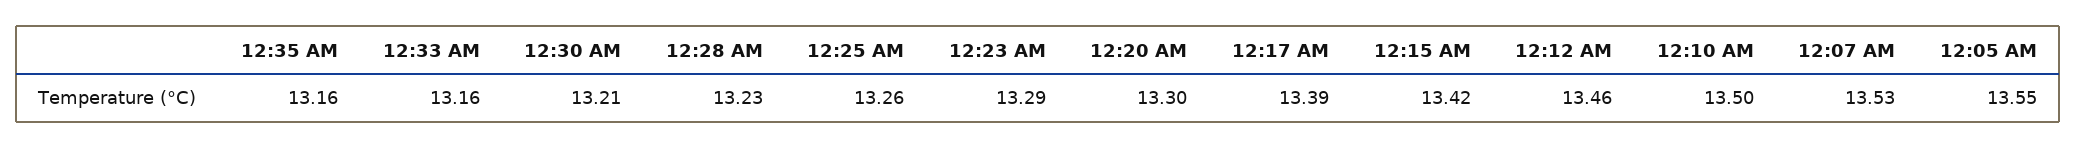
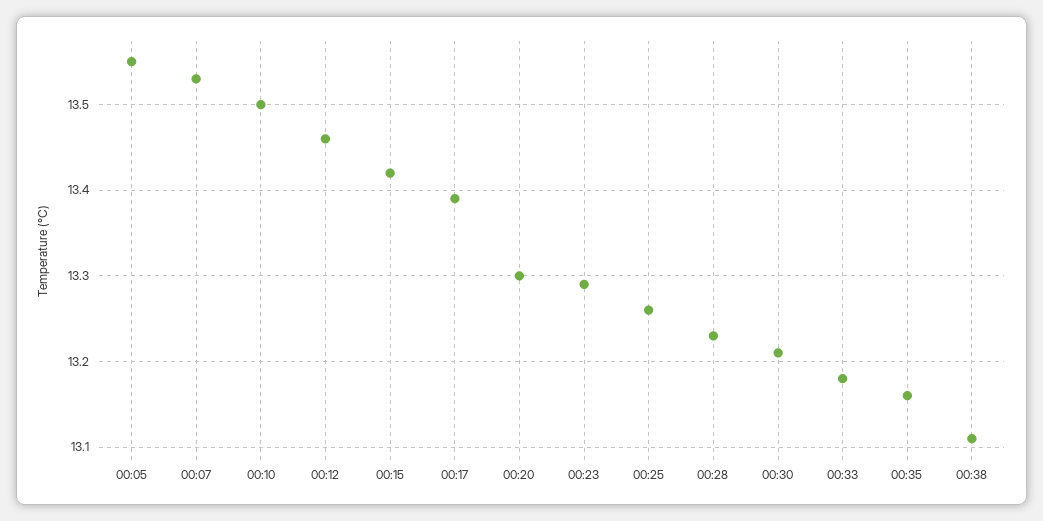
12:33 AM: 13.16 -> 13.18
00:38: none -> 13.11

